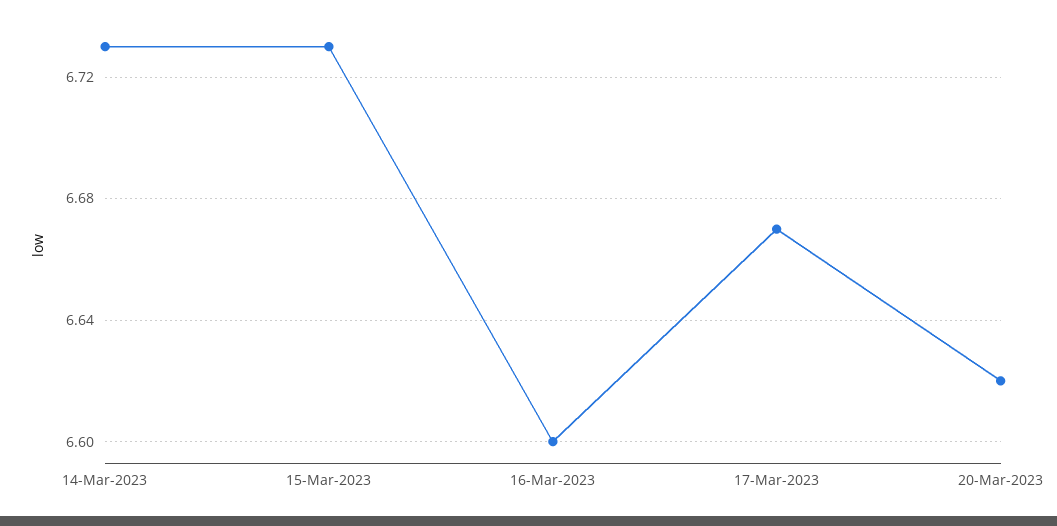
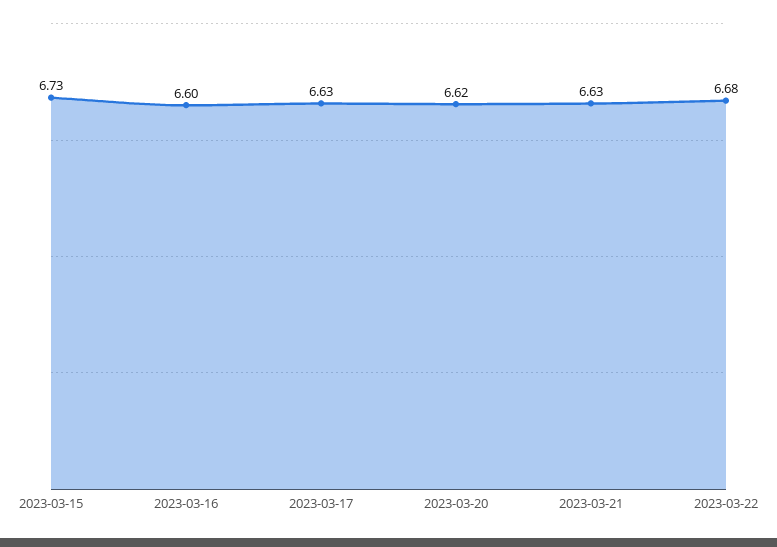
14-Mar-2023: 6.73 -> none
17-Mar-2023: 6.67 -> 6.63
2023-03-21: none -> 6.63
2023-03-22: none -> 6.68

